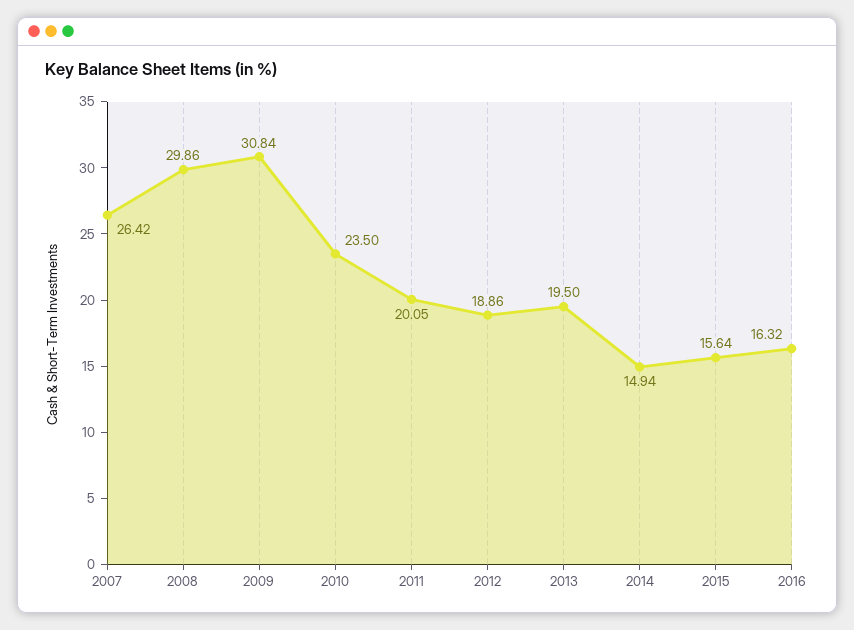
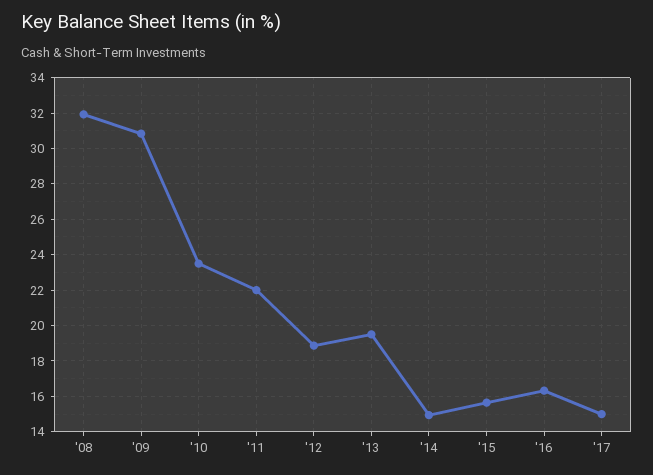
2007: 26.42 -> none
2008: 29.86 -> 32
2011: 20.05 -> 22
'17: none -> 15

